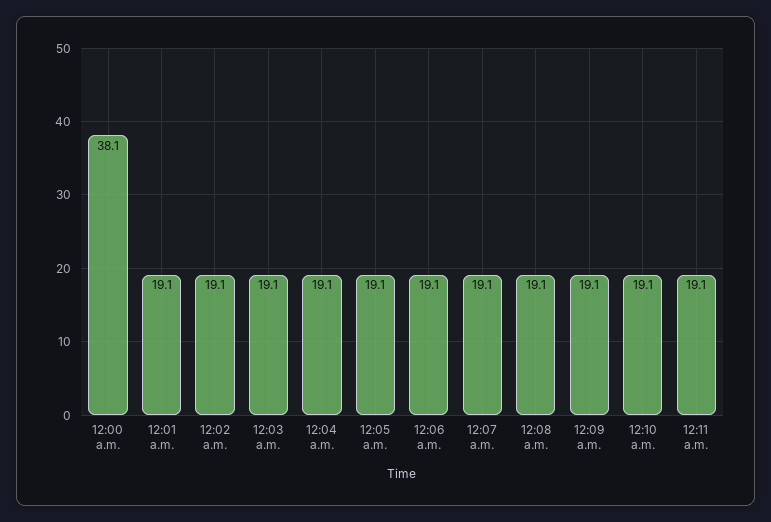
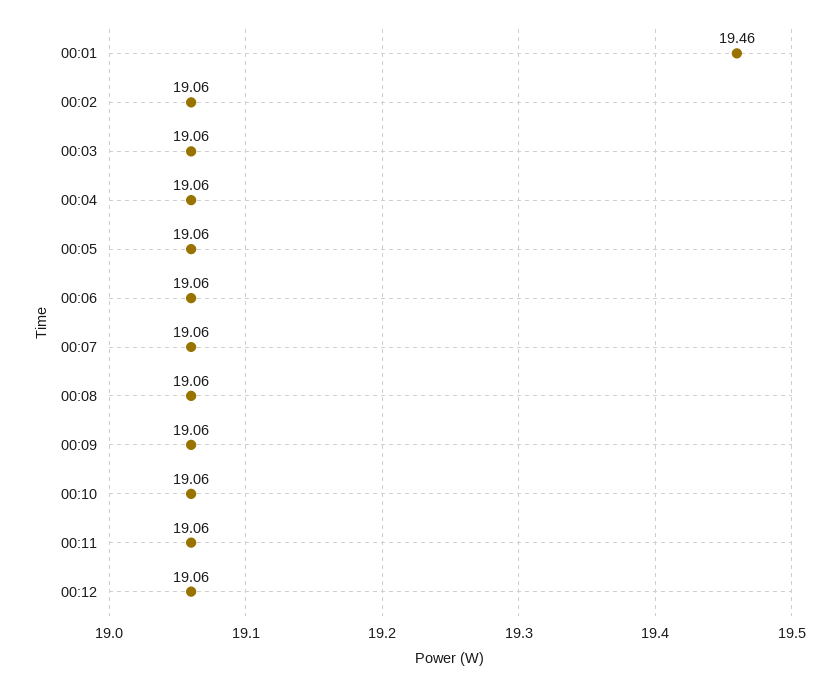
12:00 a.m.: 38.1 -> none
12:01 a.m.: 19.1 -> 19.46
00:12: none -> 19.06

